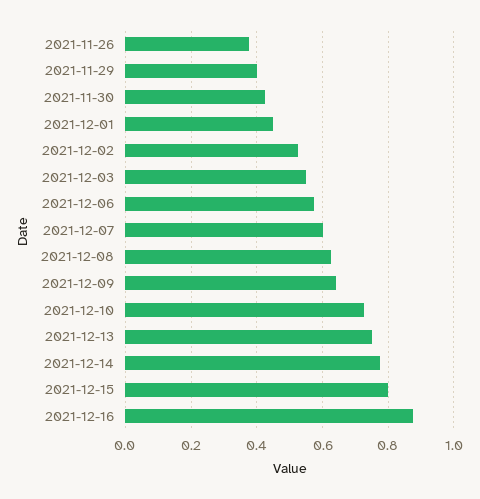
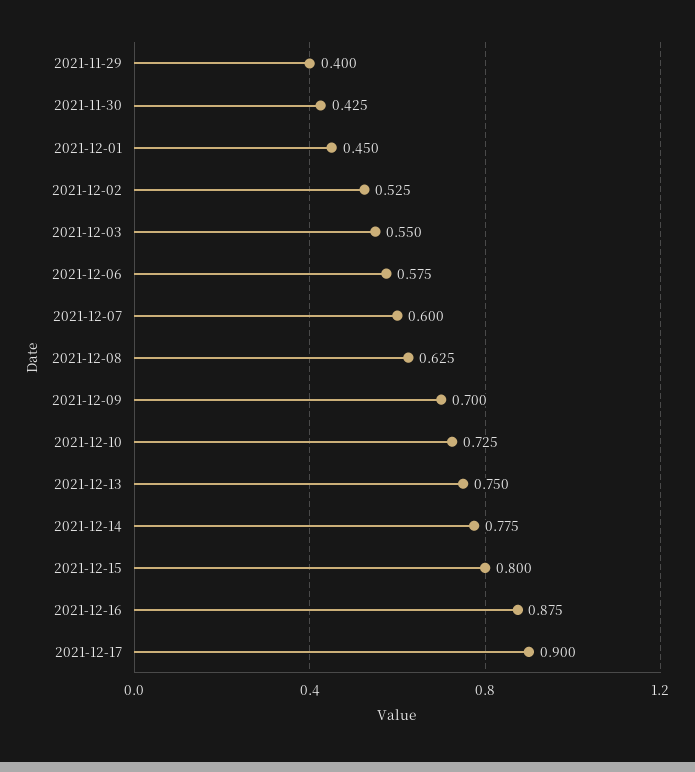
2021-11-26: 0.38 -> none
2021-12-09: 0.64 -> 0.7
2021-12-17: none -> 0.9

